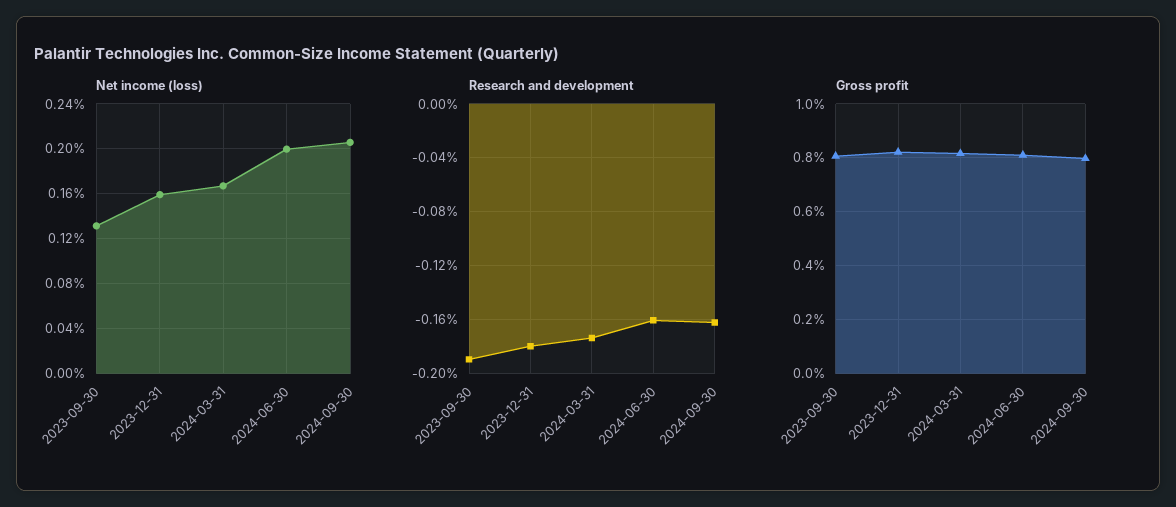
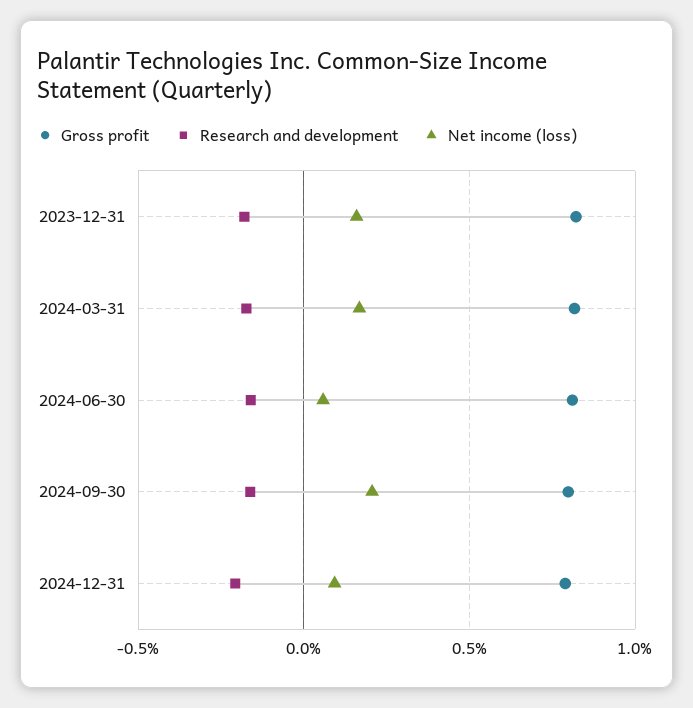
Net income (loss), 2023-09-30: 0.13 -> none
Net income (loss), 2024-06-30: 0.2 -> 0.05
Research and development, 2023-09-30: -0.19 -> none
Gross profit, 2023-09-30: 0.8 -> none
Gross profit, 2024-12-31: none -> 0.8
Research and development, 2024-12-31: none -> -0.2
Net income (loss), 2024-12-31: none -> 0.1

